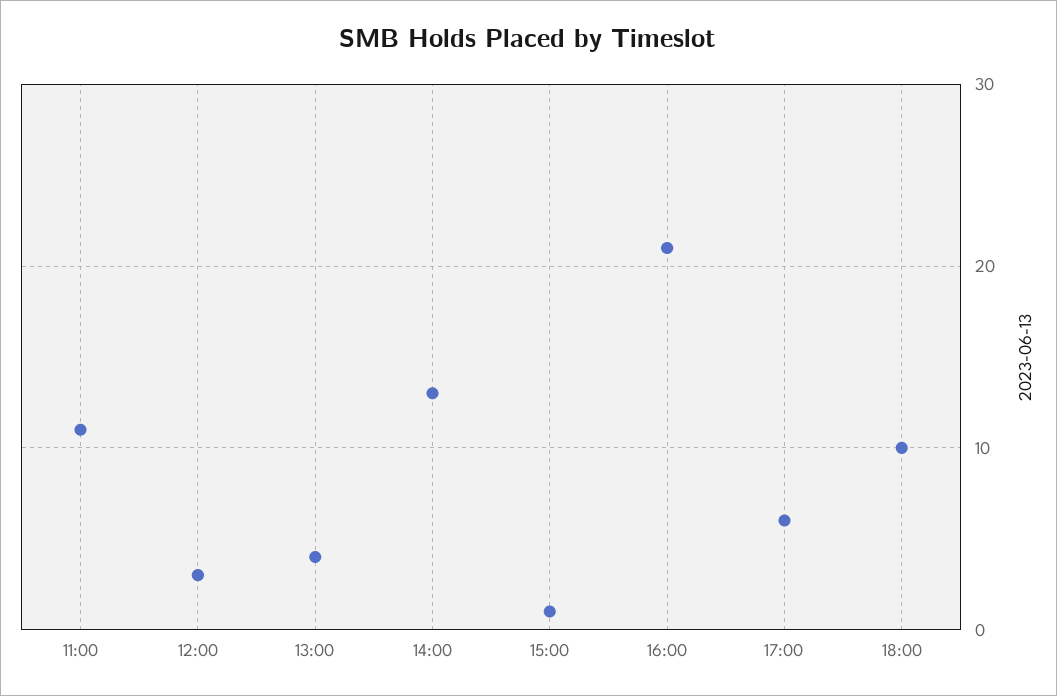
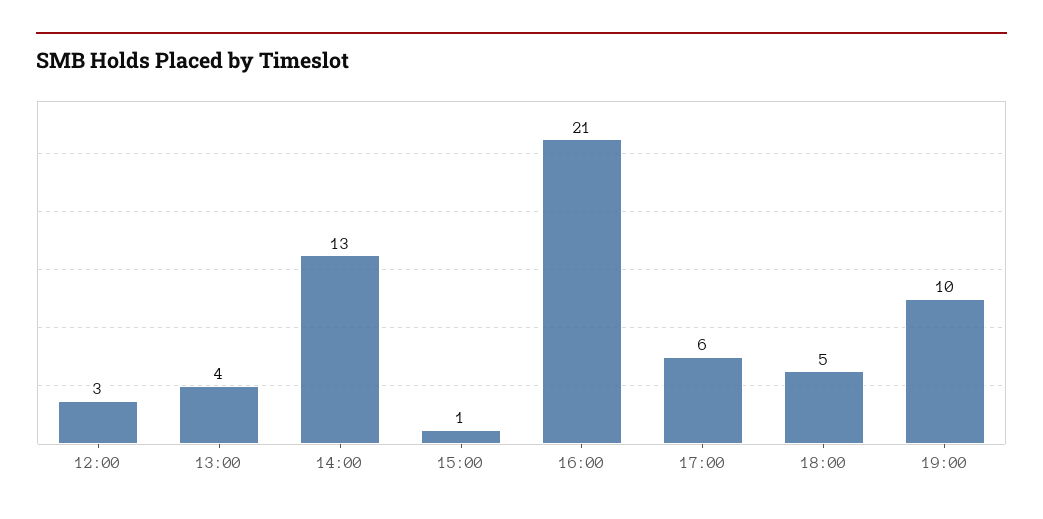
11:00: 11 -> none
18:00: 10 -> 5
19:00: none -> 10

